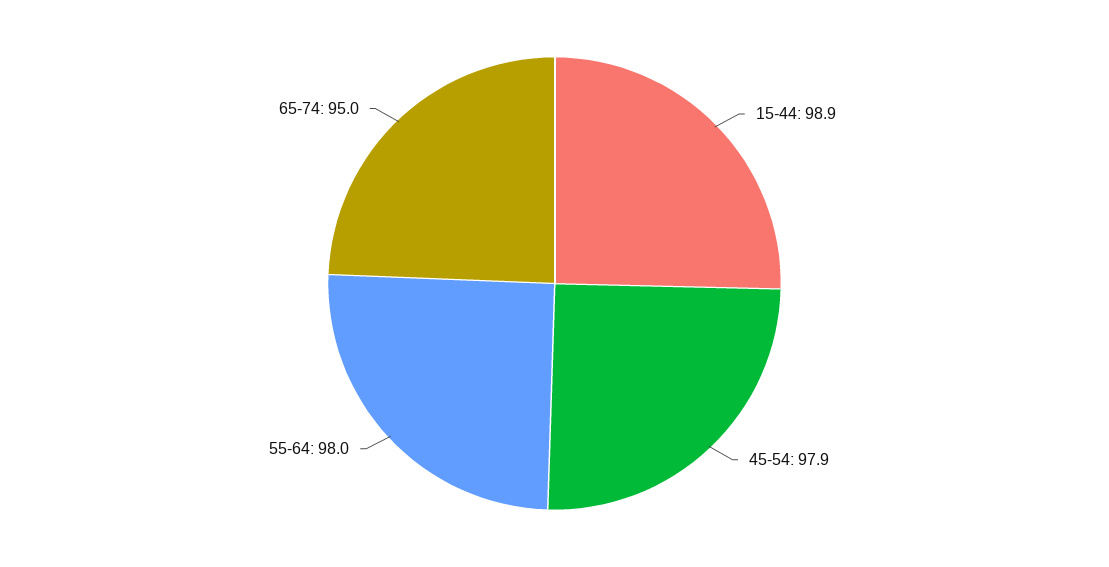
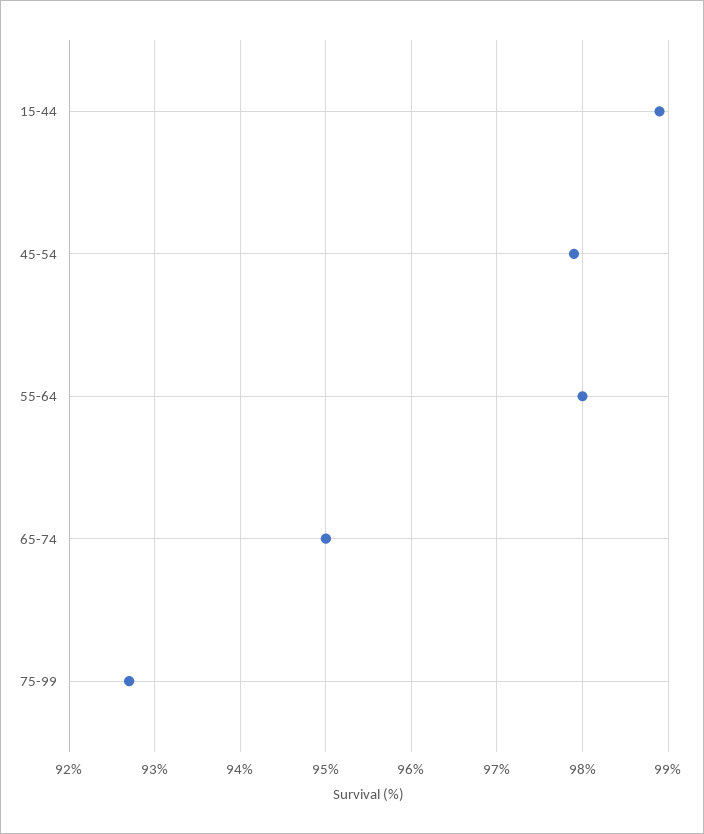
75-99: none -> 92.7

